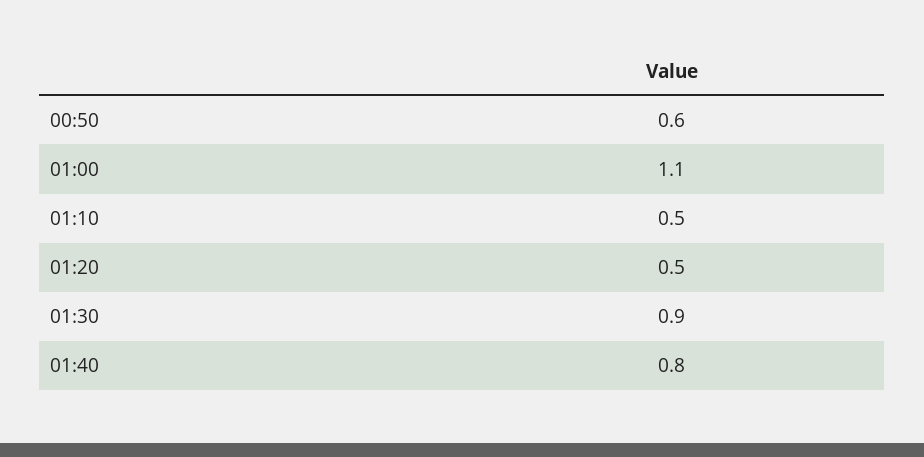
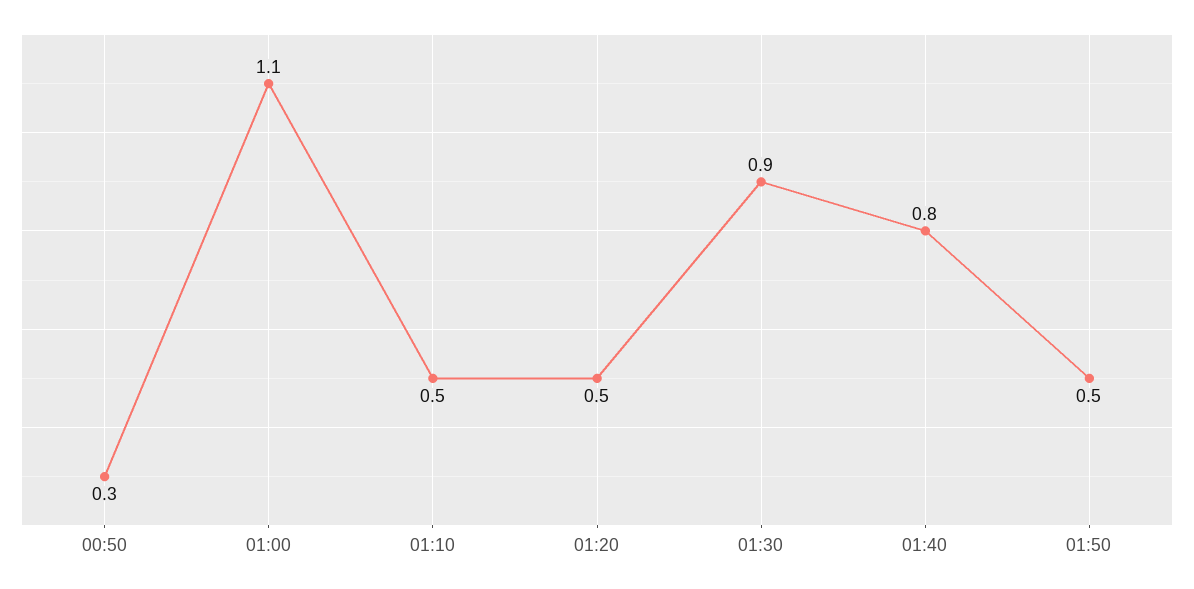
00:50: 0.6 -> 0.3
01:50: none -> 0.5

